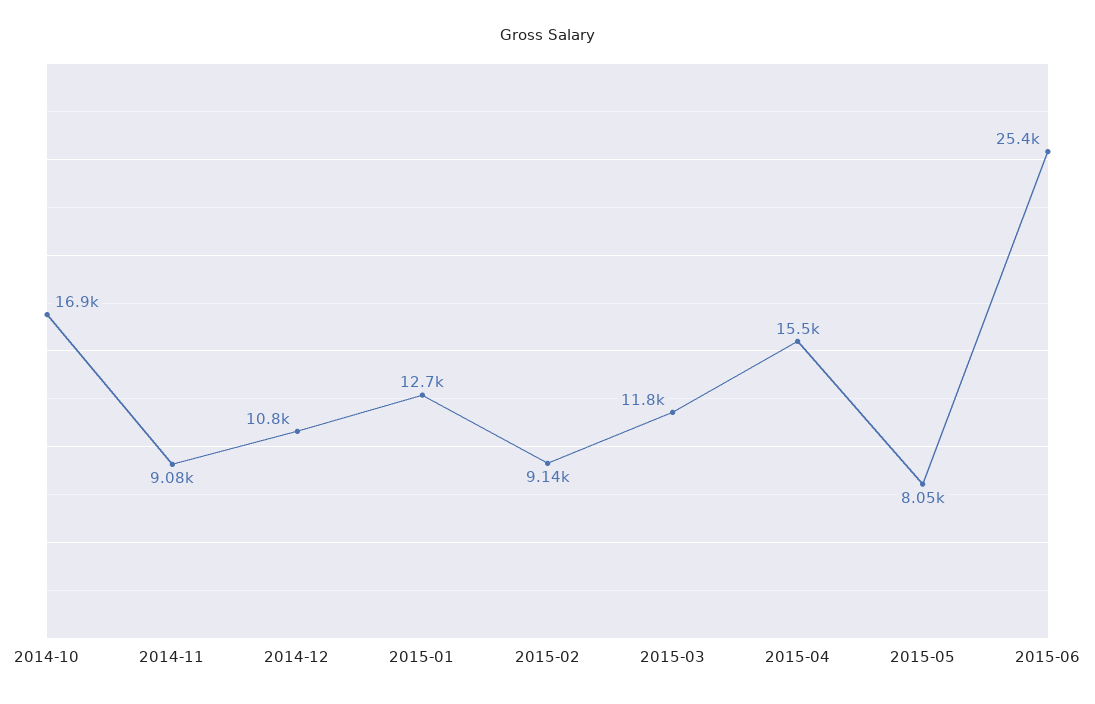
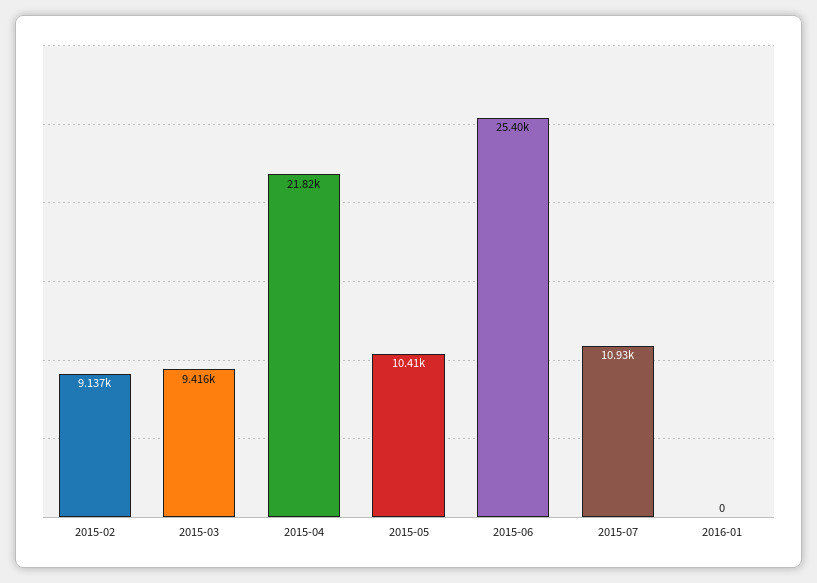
2014-10: 16900 -> none
2014-11: 9080 -> none
2014-12: 10800 -> none
2015-01: 12700 -> none
2015-03: 11800 -> 9416
2015-04: 15500 -> 21820
2015-05: 8050 -> 10410
2015-07: none -> 10930
2016-01: none -> 0

